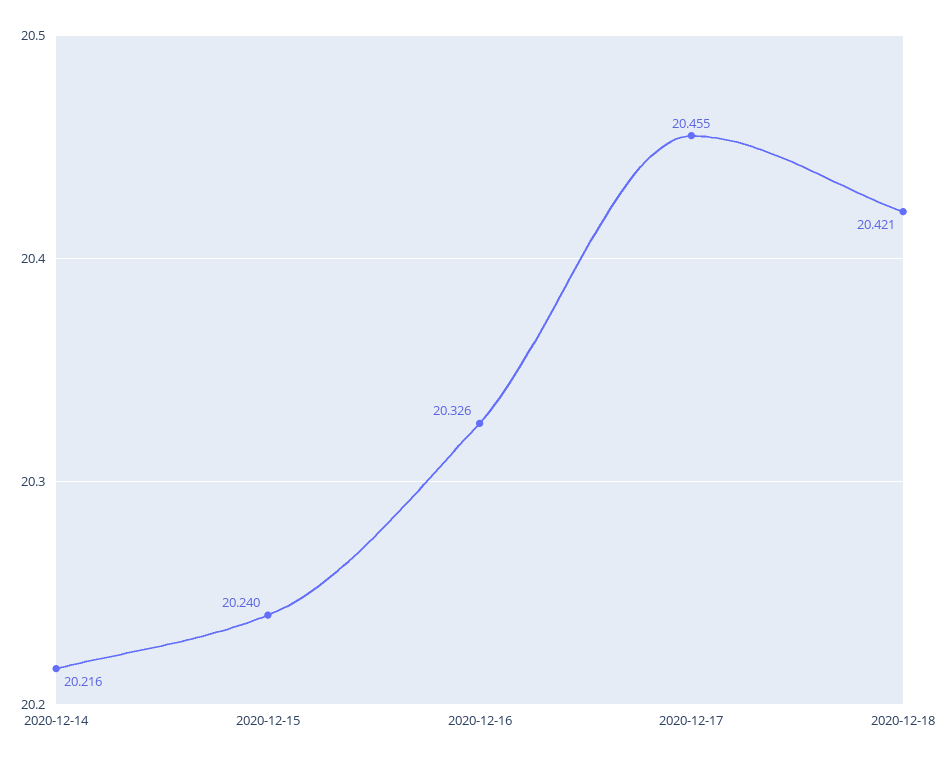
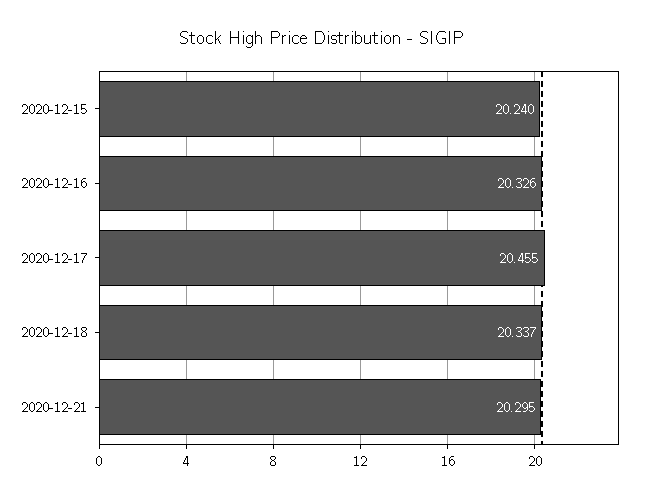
2020-12-14: 20.216 -> none
2020-12-18: 20.421 -> 20.337
2020-12-21: none -> 20.295

